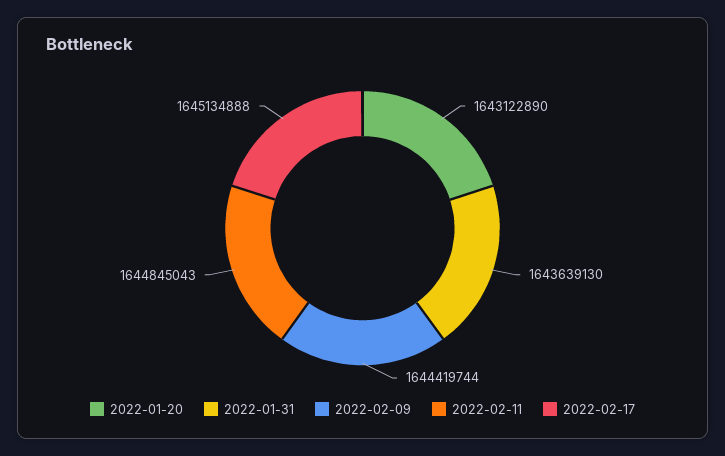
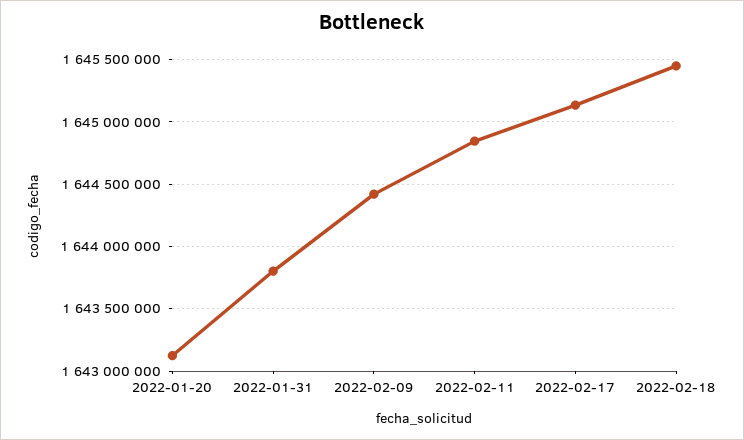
2022-01-31: 1643639130 -> 1643800000
2022-02-18: none -> 1645450000

